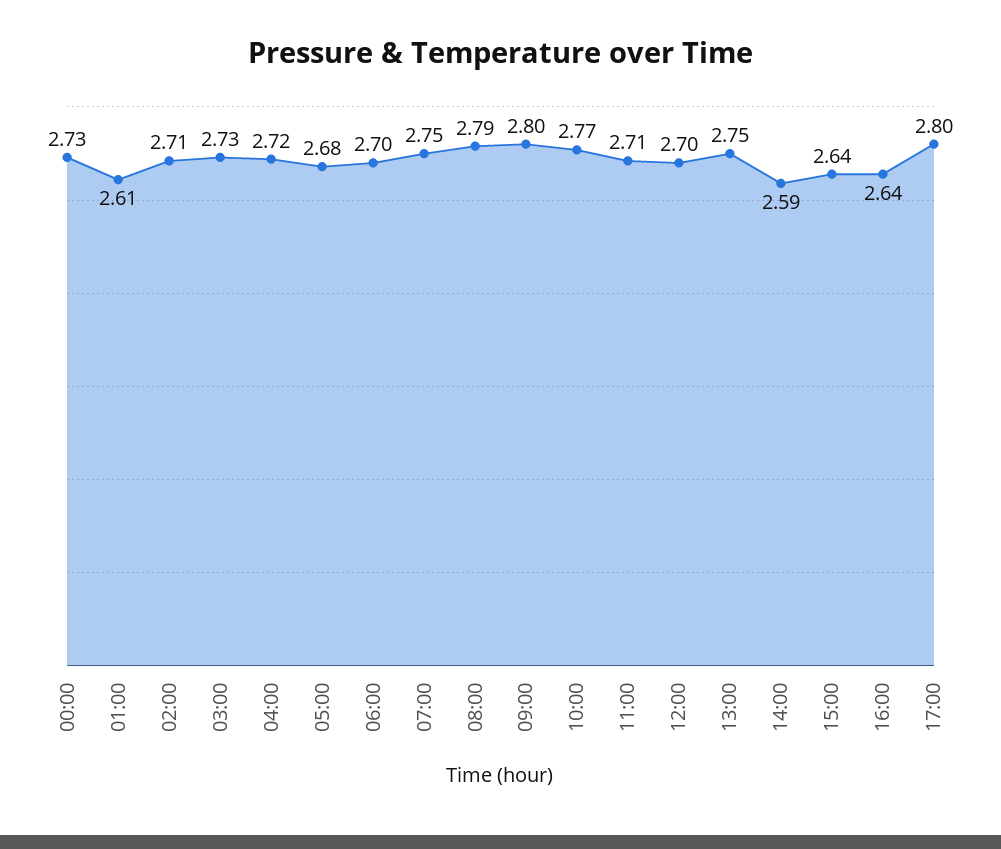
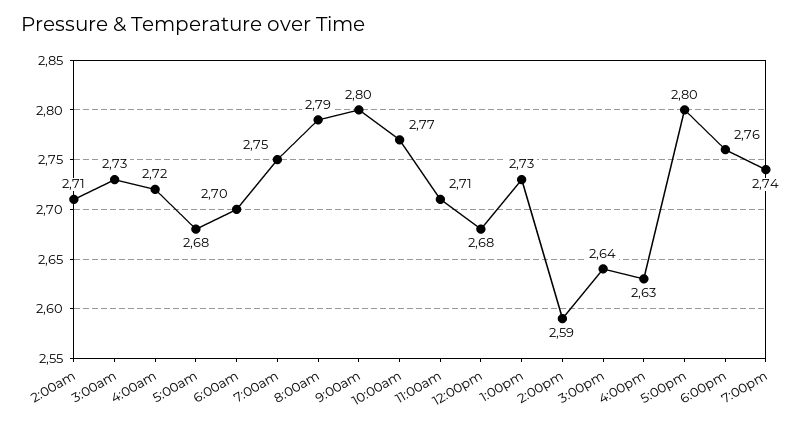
00:00: 2.73 -> none
01:00: 2.61 -> none
12:00: 2.7 -> 2.68
13:00: 2.75 -> 2.73
16:00: 2.64 -> 2.63
6:00pm: none -> 2.76
7:00pm: none -> 2.74

